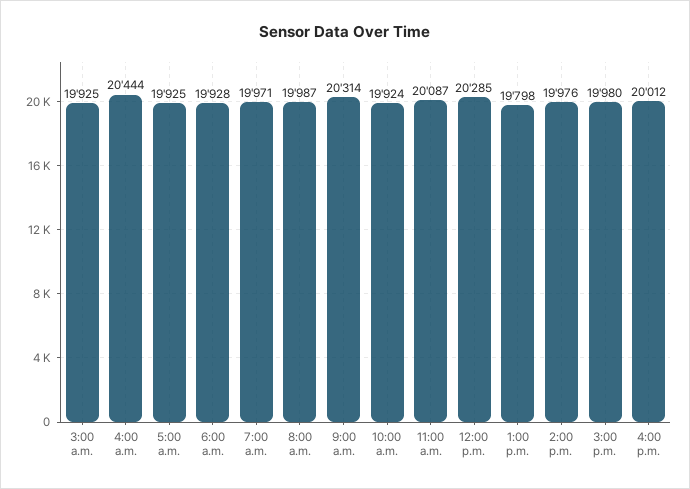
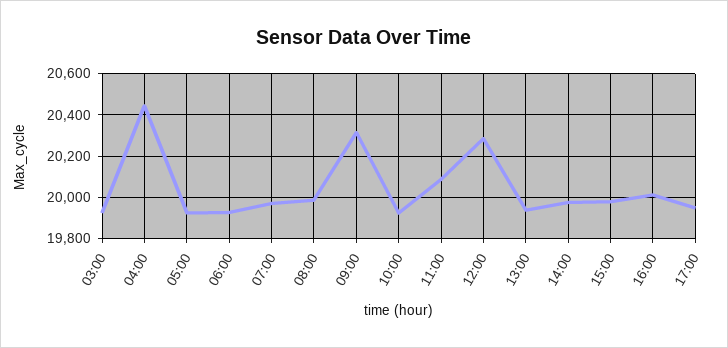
1:00 p.m.: 19798 -> 19950
17:00: none -> 19950

